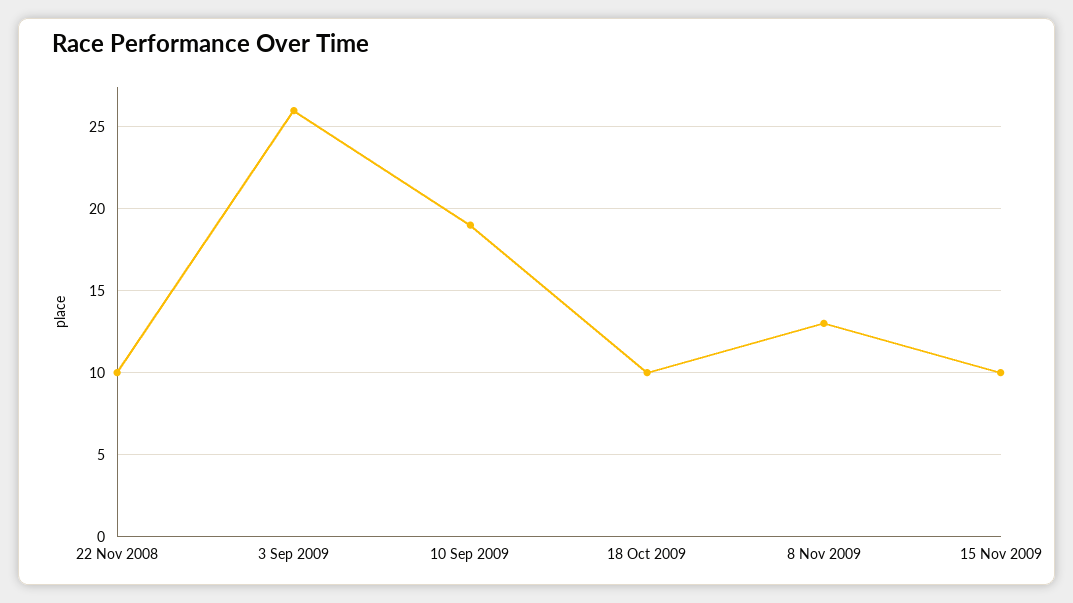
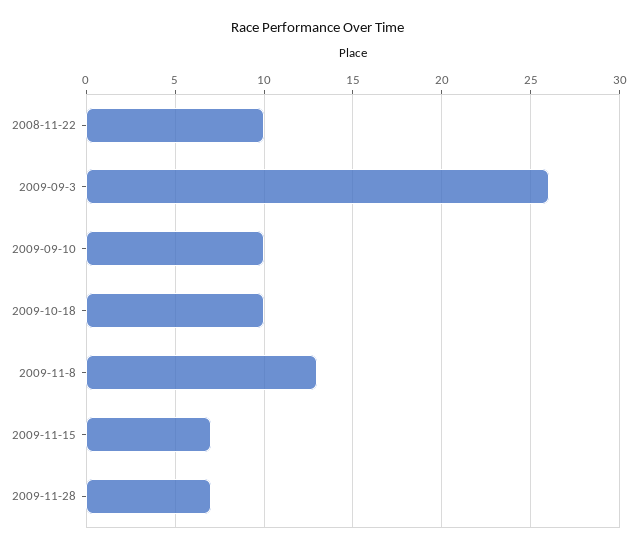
10 Sep 2009: 19 -> 10
15 Nov 2009: 10 -> 7
2009-11-28: none -> 7

